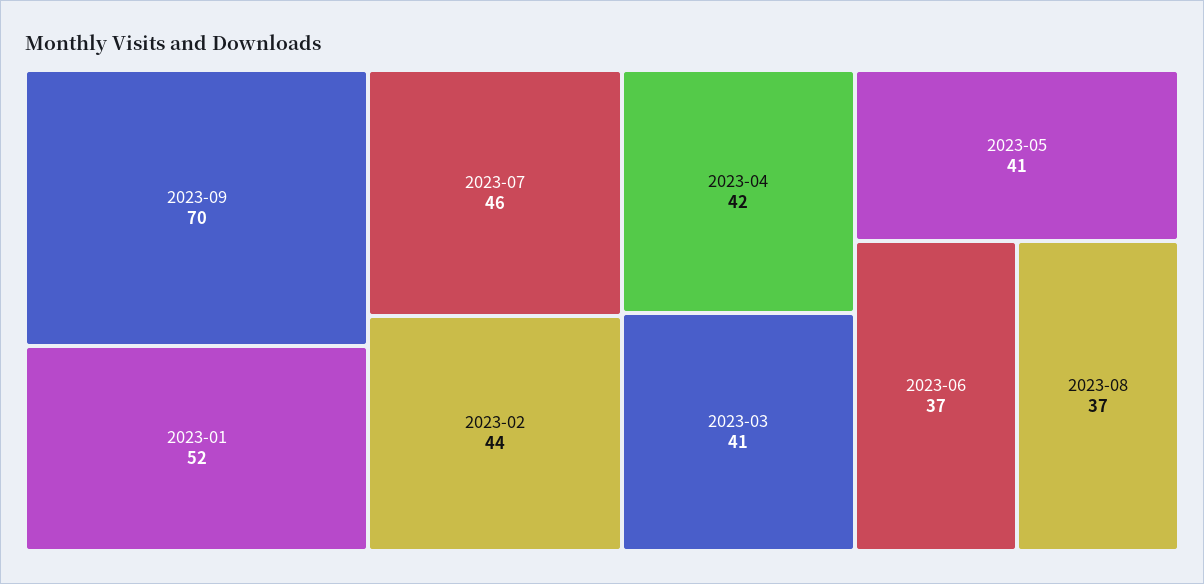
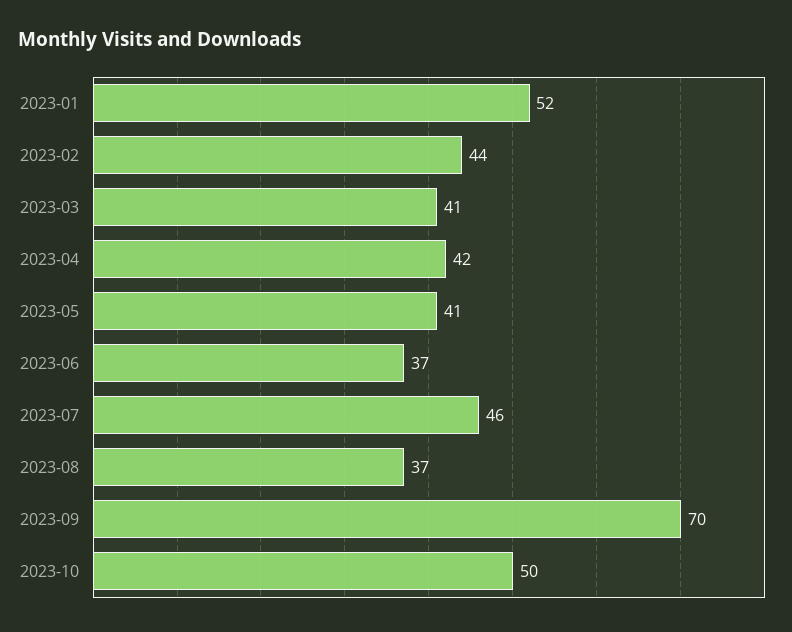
2023-10: none -> 50

